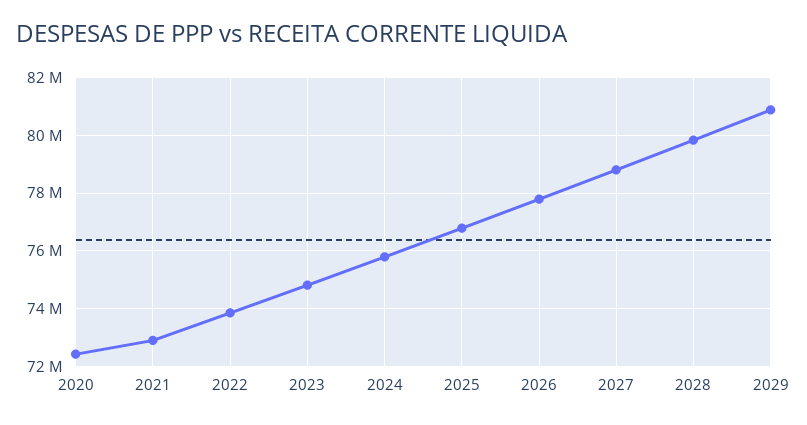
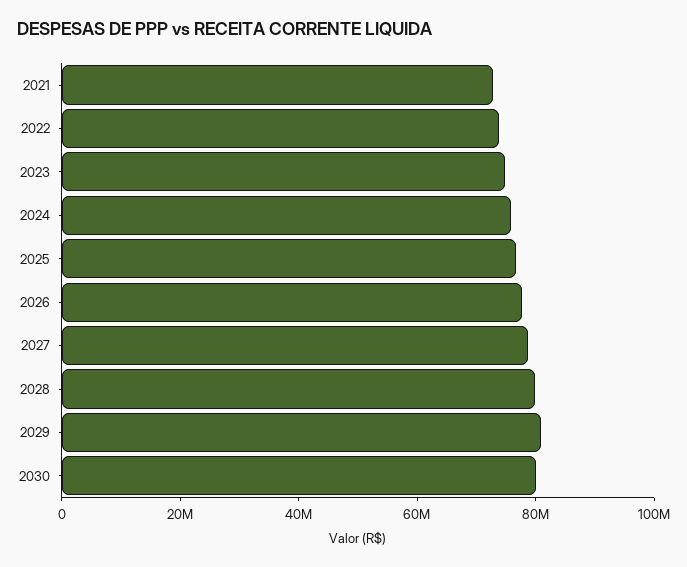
2020: 72500000 -> none
2030: none -> 80000000

